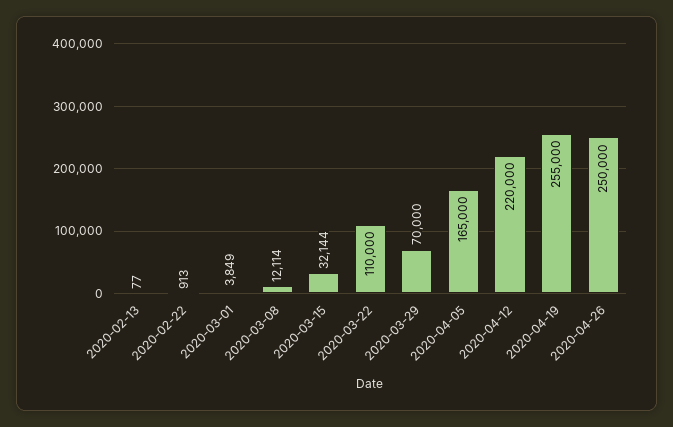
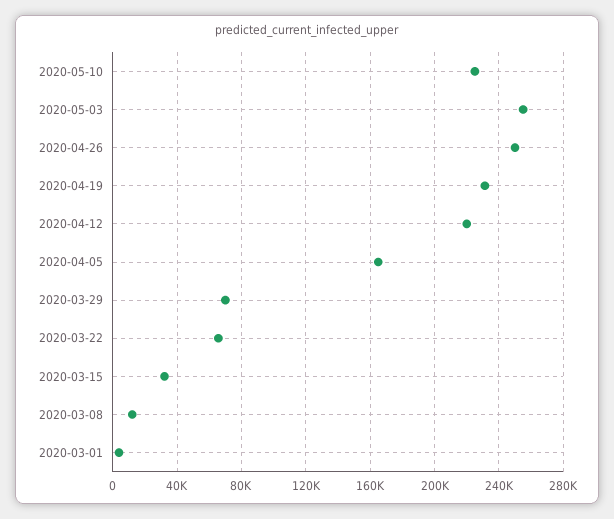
2020-02-13: 77 -> none
2020-02-22: 913 -> none
2020-03-22: 110000 -> 65000
2020-04-19: 255000 -> 230000
2020-05-10: none -> 225000
2020-05-03: none -> 255000

